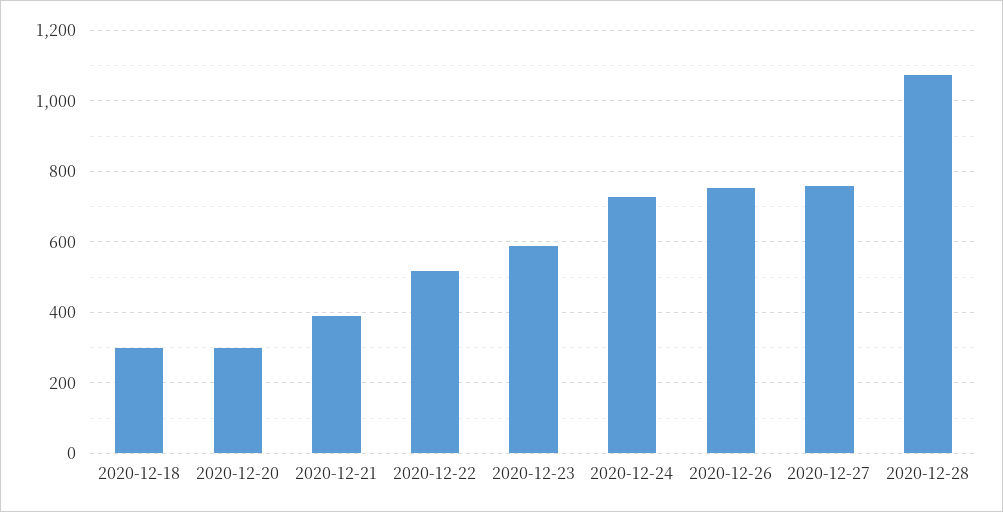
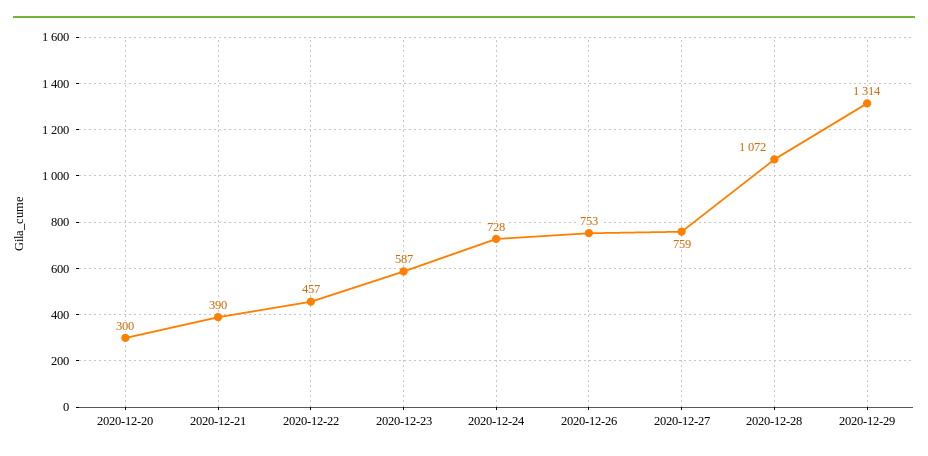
2020-12-18: 300 -> none
2020-12-22: 520 -> 457
2020-12-29: none -> 1314

